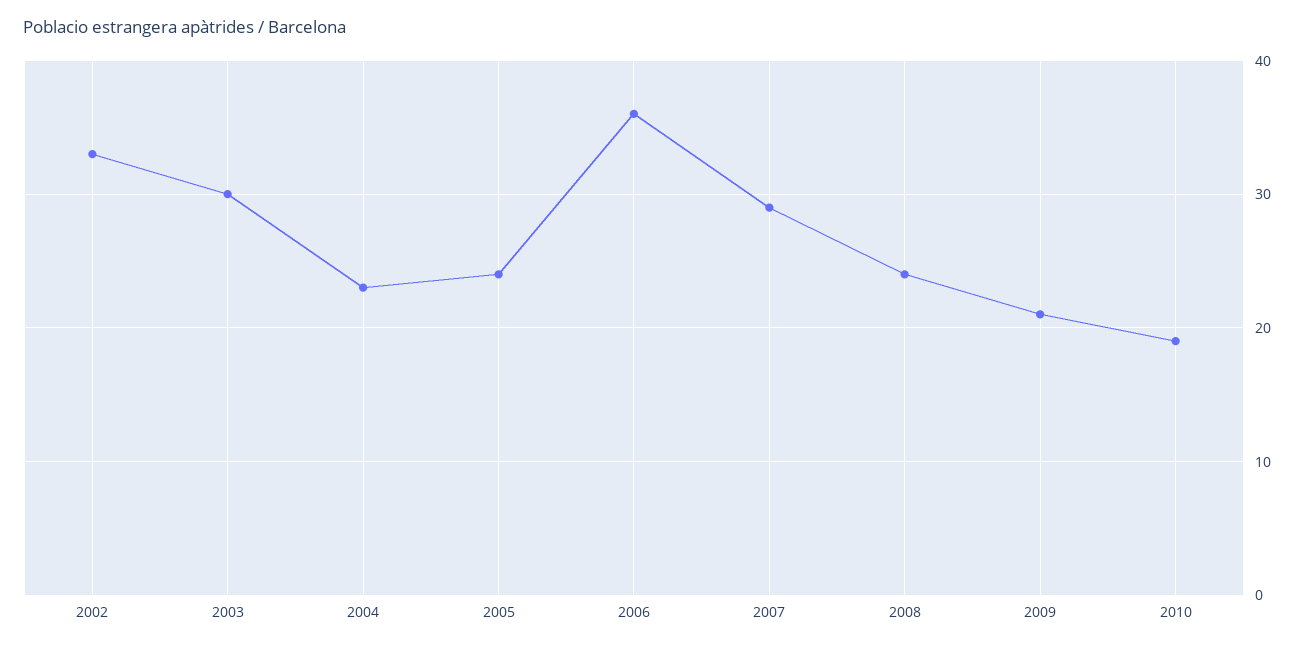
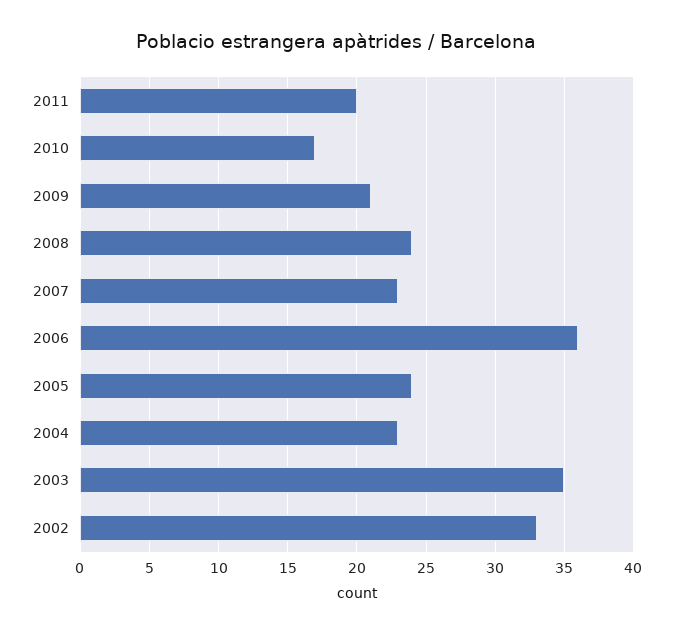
2003: 30 -> 35
2007: 29 -> 23
2010: 19 -> 17
2011: none -> 20

